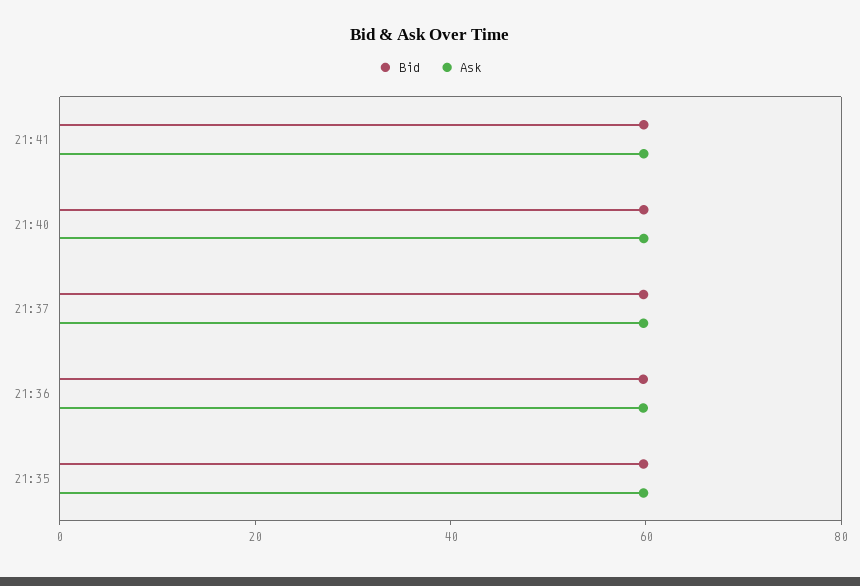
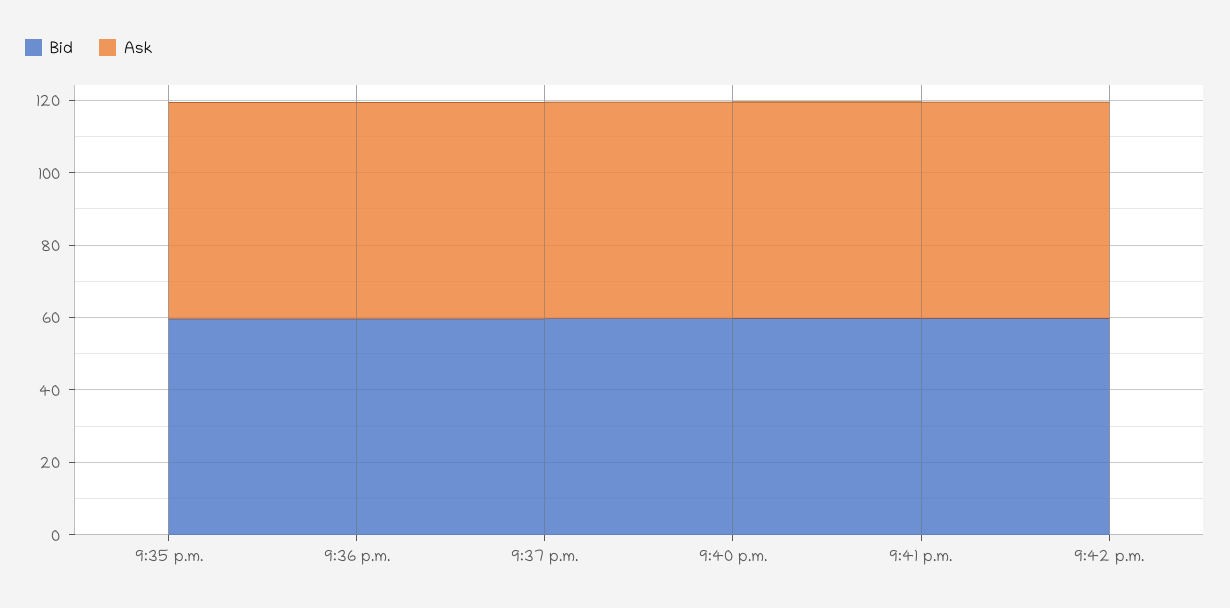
Bid, 9:42 p.m.: none -> 60
Ask, 9:42 p.m.: none -> 60

